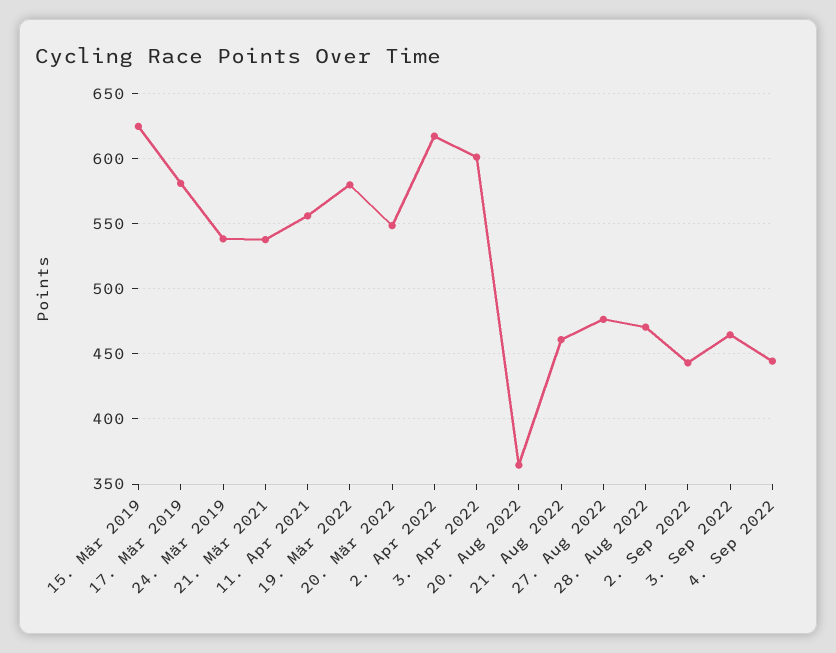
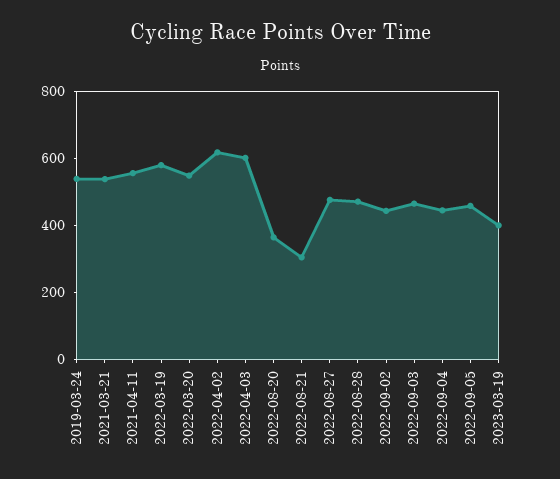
15. Mär 2019: 625 -> none
17. Mär 2019: 580 -> none
21. Aug 2022: 460 -> 300
2022-09-05: none -> 450
2023-03-19: none -> 400

